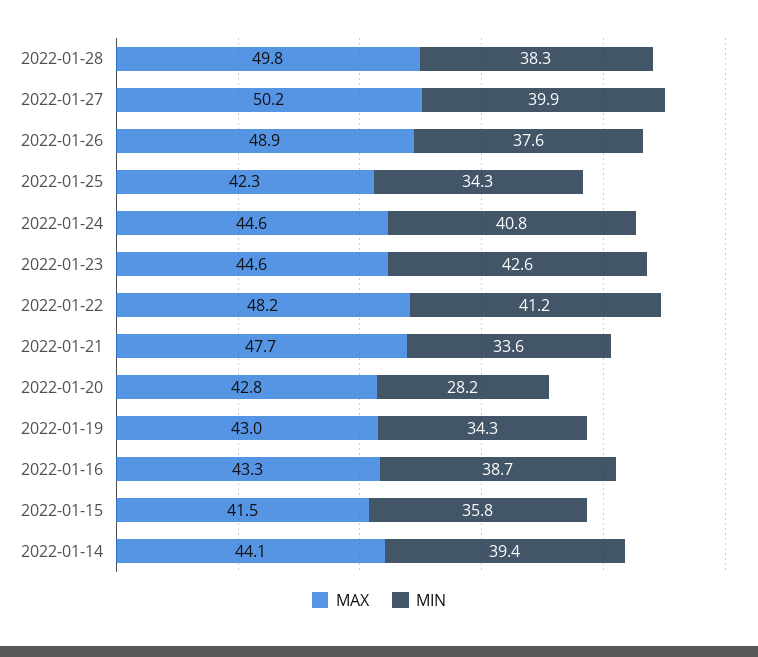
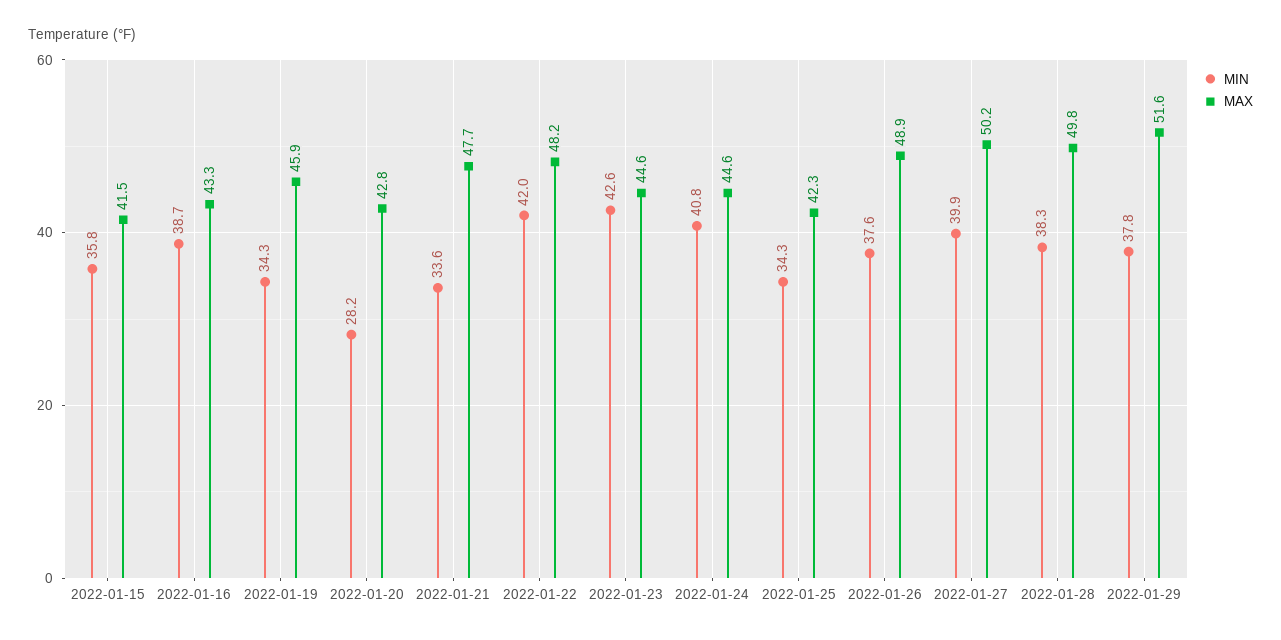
MIN, 2022-01-22: 41.2 -> 42
MAX, 2022-01-19: 43 -> 45.9
MAX, 2022-01-14: 44.1 -> none
MIN, 2022-01-14: 39.4 -> none
MIN, 2022-01-29: none -> 37.8
MAX, 2022-01-29: none -> 51.6

